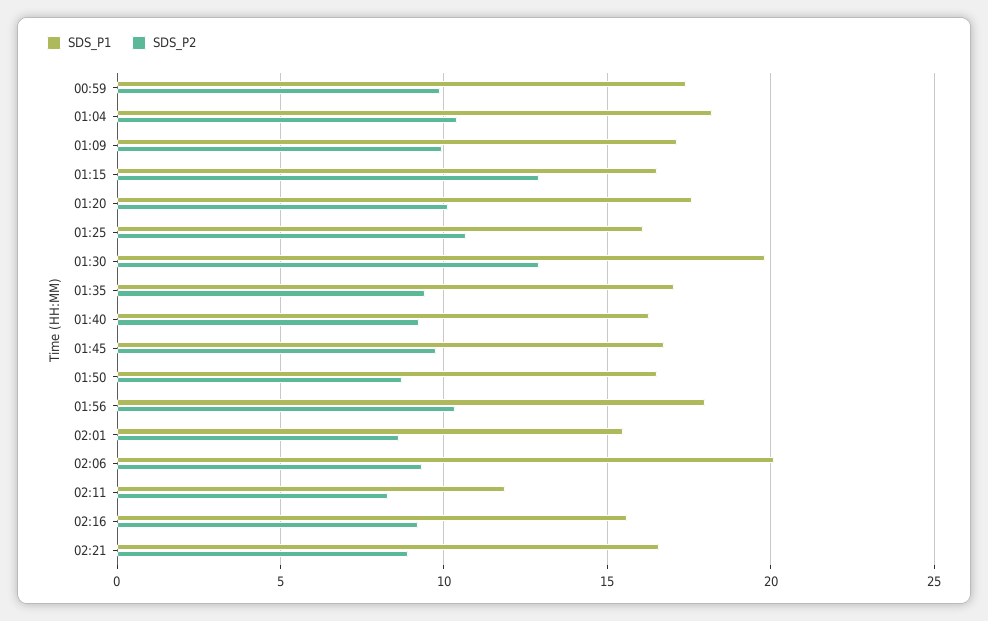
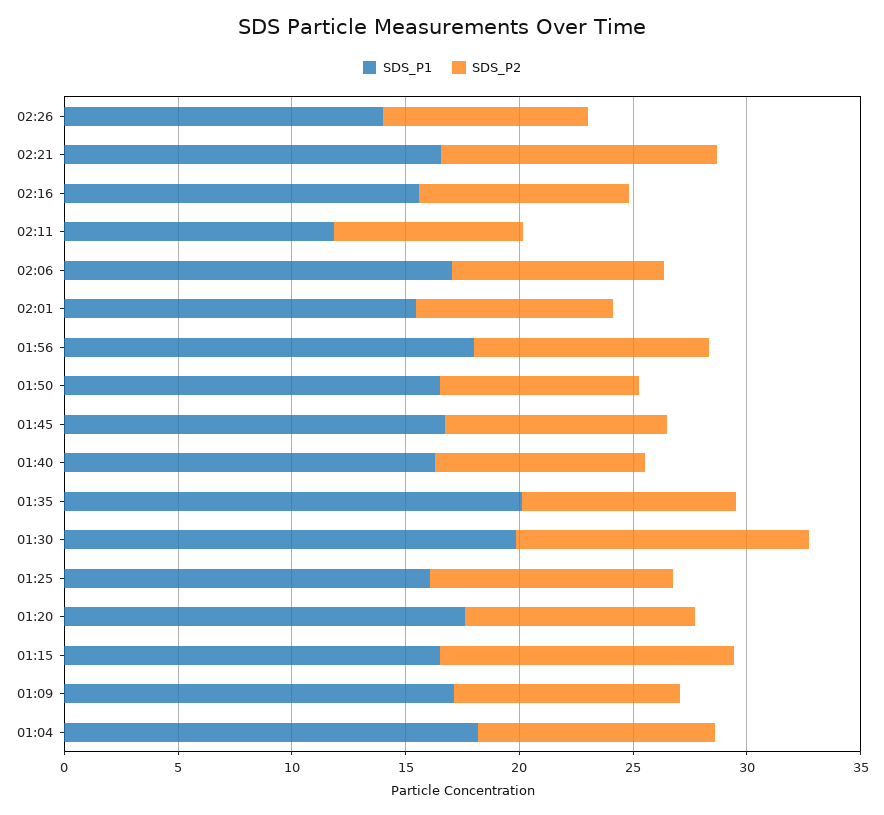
SDS_P1, 00:59: 17.5 -> none
SDS_P2, 00:59: 10 -> none
SDS_P1, 01:35: 17 -> 20
SDS_P1, 02:06: 20 -> 17
SDS_P2, 02:21: 9 -> 12
SDS_P1, 02:26: none -> 14
SDS_P2, 02:26: none -> 9

